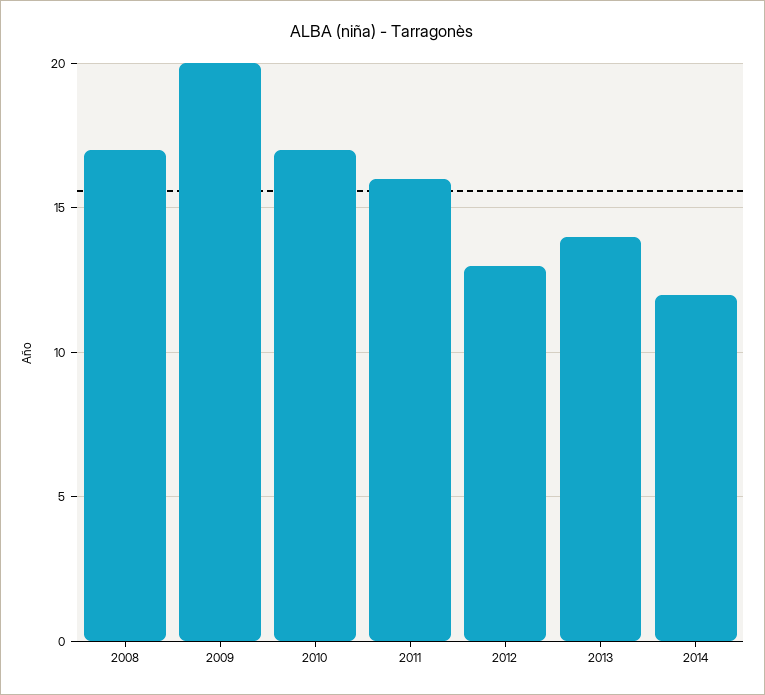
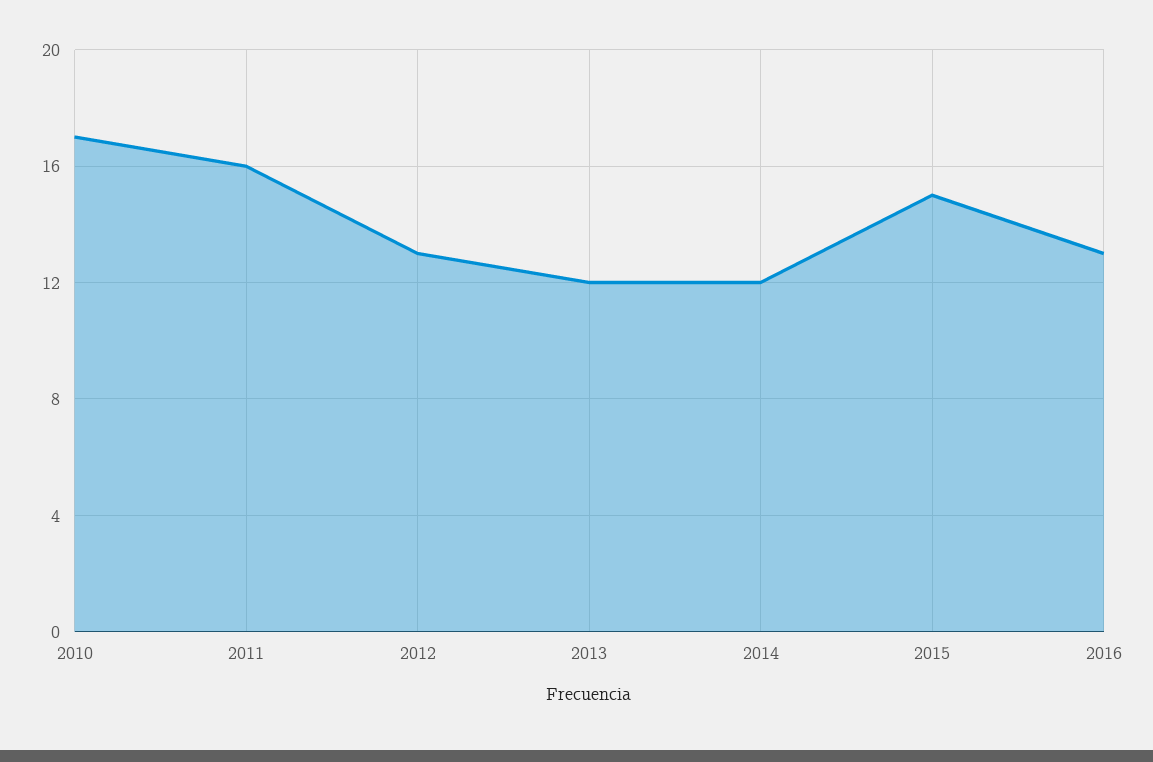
2008: 17 -> none
2009: 20 -> none
2013: 14 -> 12
2015: none -> 15
2016: none -> 13

